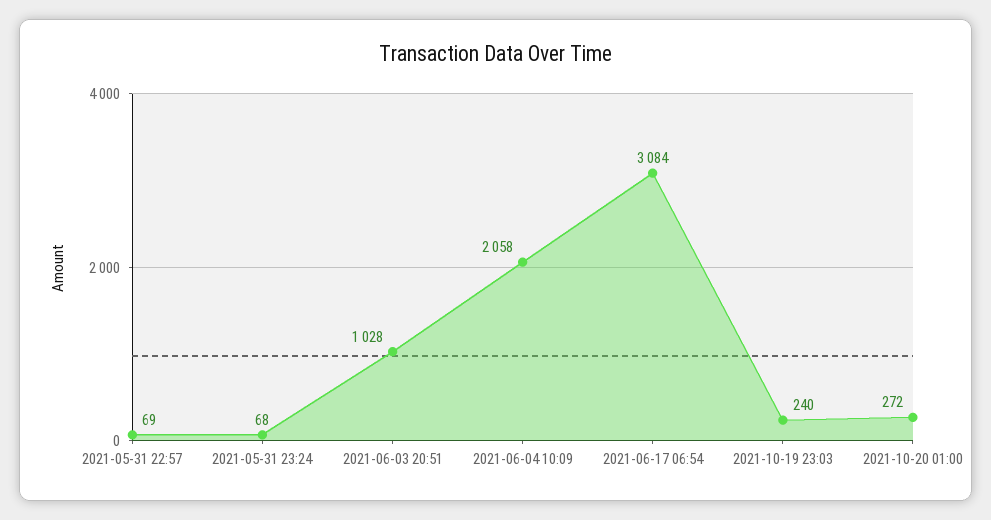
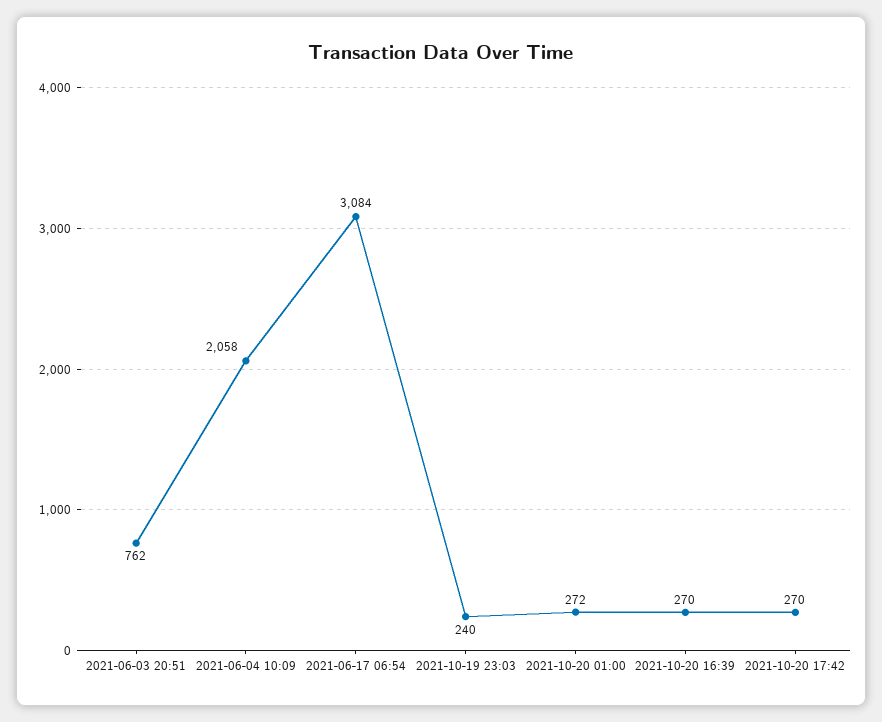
2021-05-31 22:57: 69 -> none
2021-05-31 23:24: 68 -> none
2021-06-03 20:51: 1028 -> 762
2021-10-20 16:39: none -> 270
2021-10-20 17:42: none -> 270

